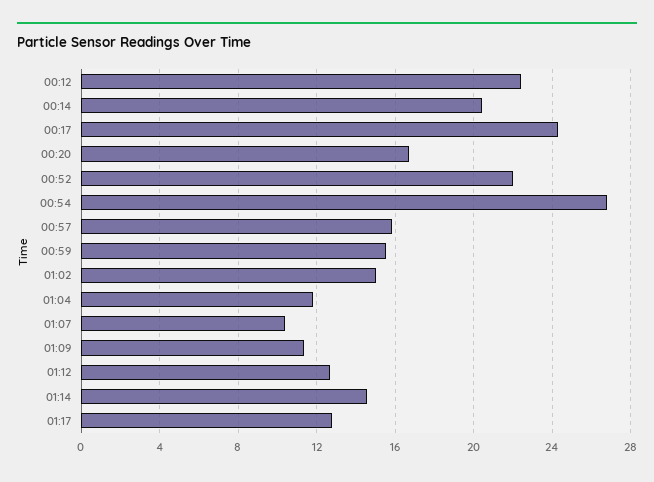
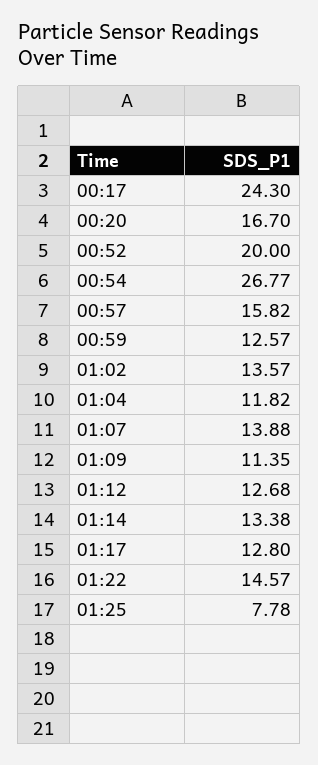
00:12: 22.5 -> none
00:14: 20.5 -> none
00:52: 22 -> 20
00:59: 15.5 -> 12.57
01:02: 15 -> 13.57
01:07: 10.5 -> 13.88
01:14: 14.5 -> 13.38
01:22: none -> 14.57
01:25: none -> 7.78

